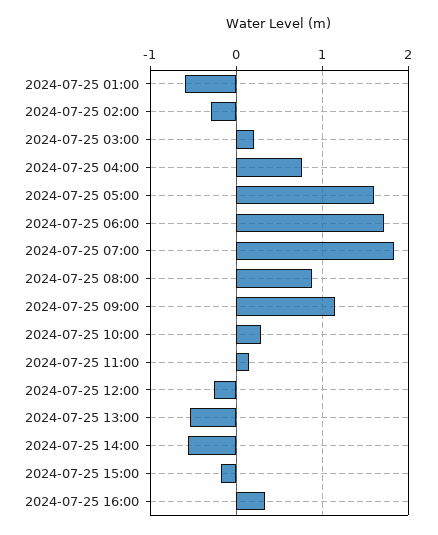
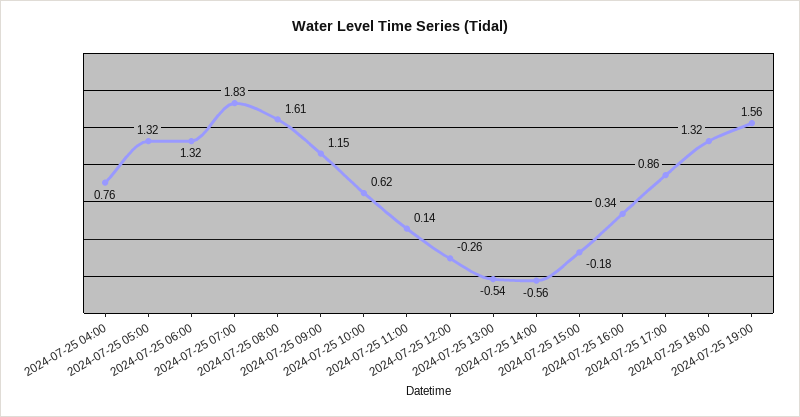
2024-07-25 01:00: -0.6 -> none
2024-07-25 02:00: -0.3 -> none
2024-07-25 03:00: 0.2 -> none
2024-07-25 05:00: 1.6 -> 1.32
2024-07-25 06:00: 1.7 -> 1.32
2024-07-25 08:00: 0.9 -> 1.61
2024-07-25 10:00: 0.3 -> 0.62
2024-07-25 17:00: none -> 0.86
2024-07-25 18:00: none -> 1.32
2024-07-25 19:00: none -> 1.56

